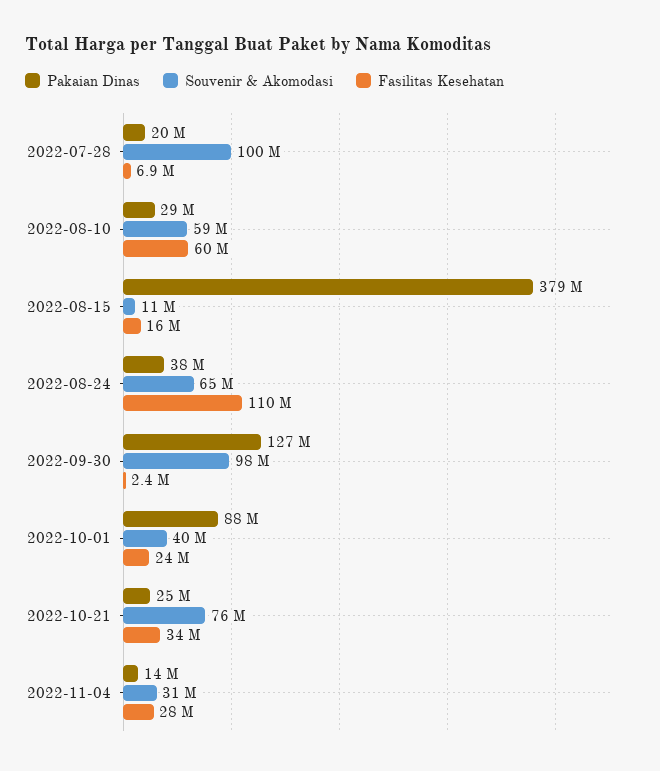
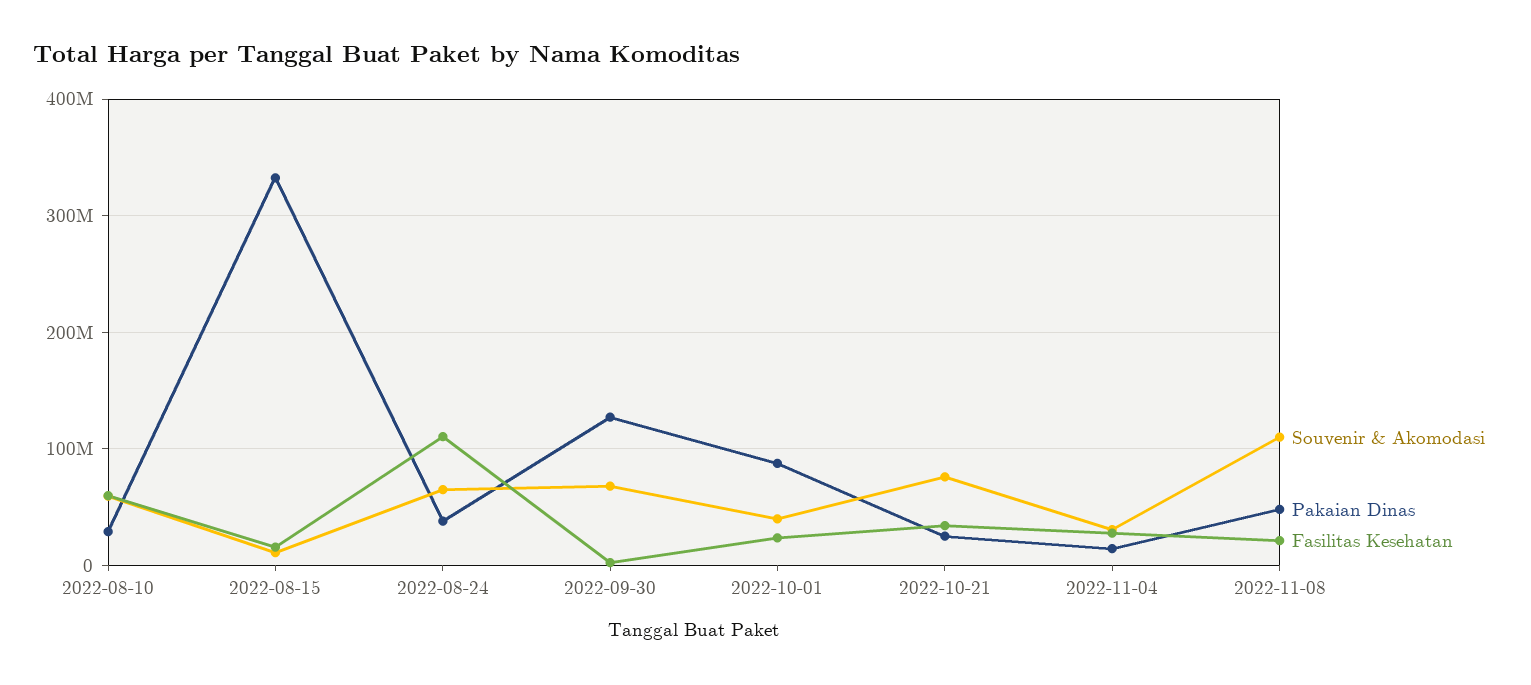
Pakaian Dinas, 2022-07-28: 20000000 -> none
Souvenir & Akomodasi, 2022-07-28: 100000000 -> none
Fasilitas Kesehatan, 2022-07-28: 6900000 -> none
Pakaian Dinas, 2022-08-15: 379000000 -> 330000000
Souvenir & Akomodasi, 2022-09-30: 98000000 -> 70000000
Souvenir & Akomodasi, 2022-11-08: none -> 110000000
Pakaian Dinas, 2022-11-08: none -> 50000000
Fasilitas Kesehatan, 2022-11-08: none -> 20000000

